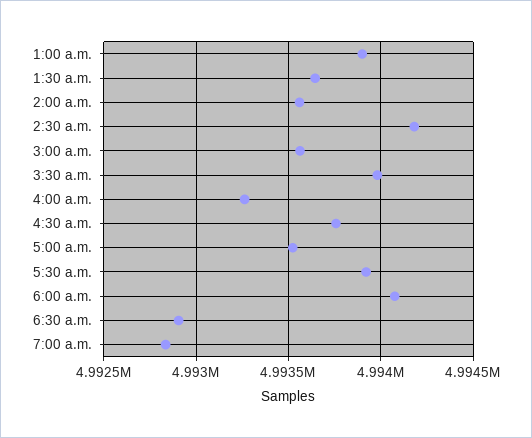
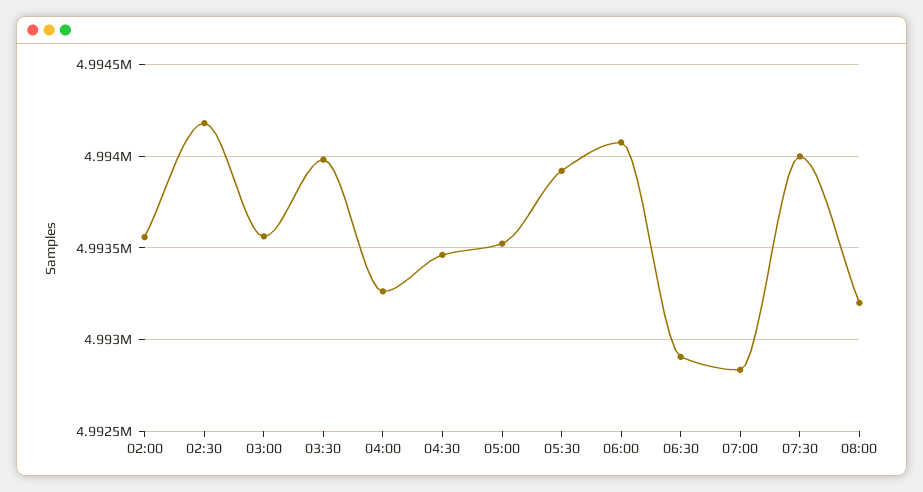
1:00 a.m.: 4993900 -> none
1:30 a.m.: 4993650 -> none
4:30 a.m.: 4993750 -> 4993450
07:30: none -> 4994000
08:00: none -> 4993200

